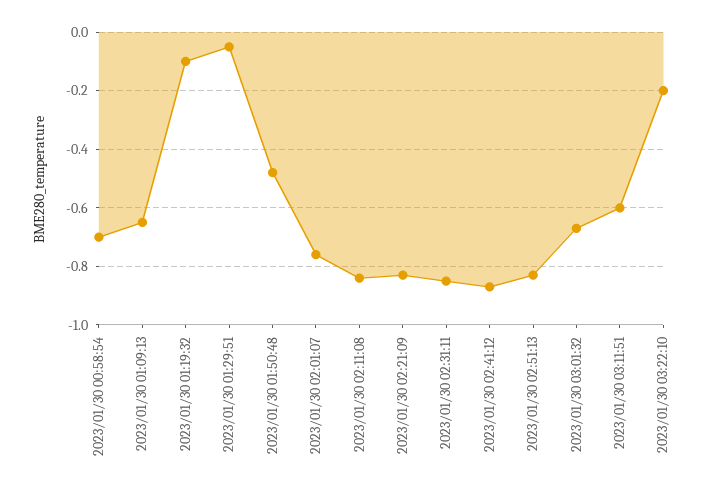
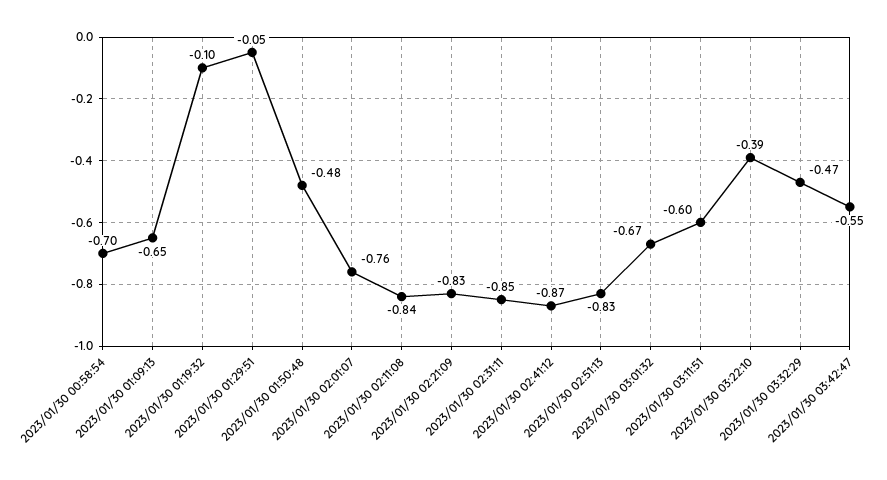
2023/01/30 03:22:10: -0.2 -> -0.39
2023/01/30 03:32:29: none -> -0.47
2023/01/30 03:42:47: none -> -0.55

